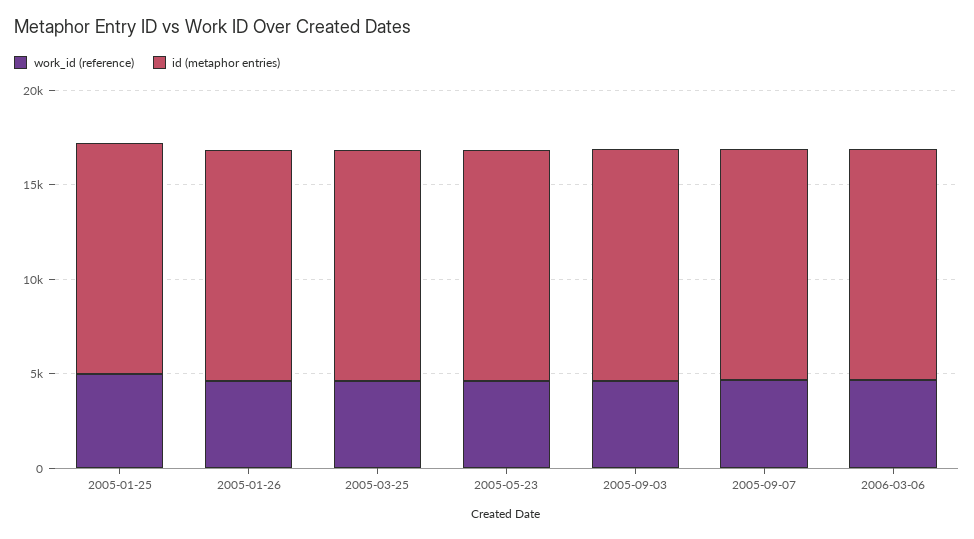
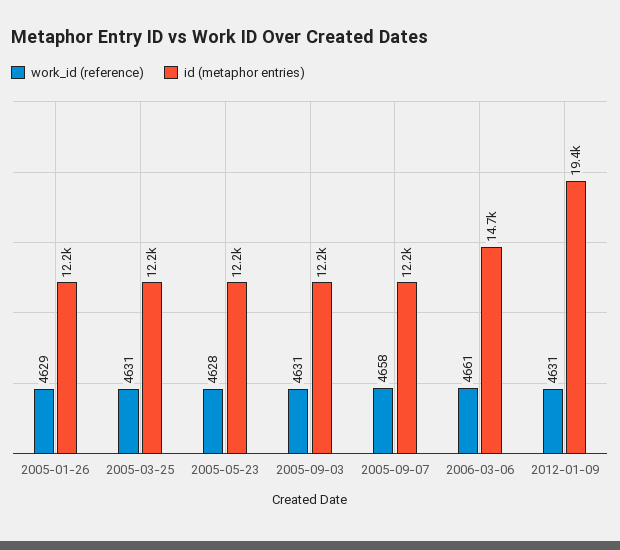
work_id (reference), 2005-01-25: 5000 -> none
id (metaphor entries), 2005-01-25: 12000 -> none
id (metaphor entries), 2006-03-06: 12000 -> 14700
work_id (reference), 2012-01-09: none -> 4631
id (metaphor entries), 2012-01-09: none -> 19400

